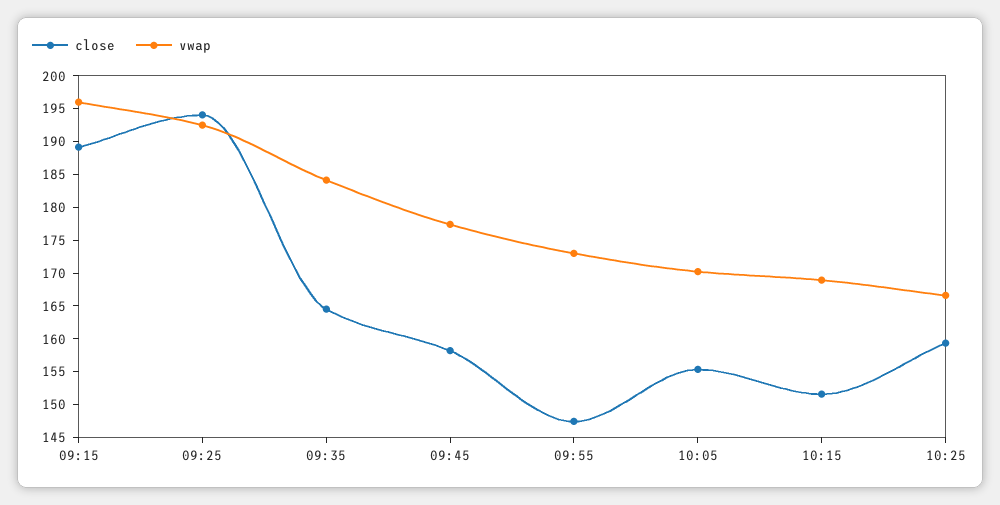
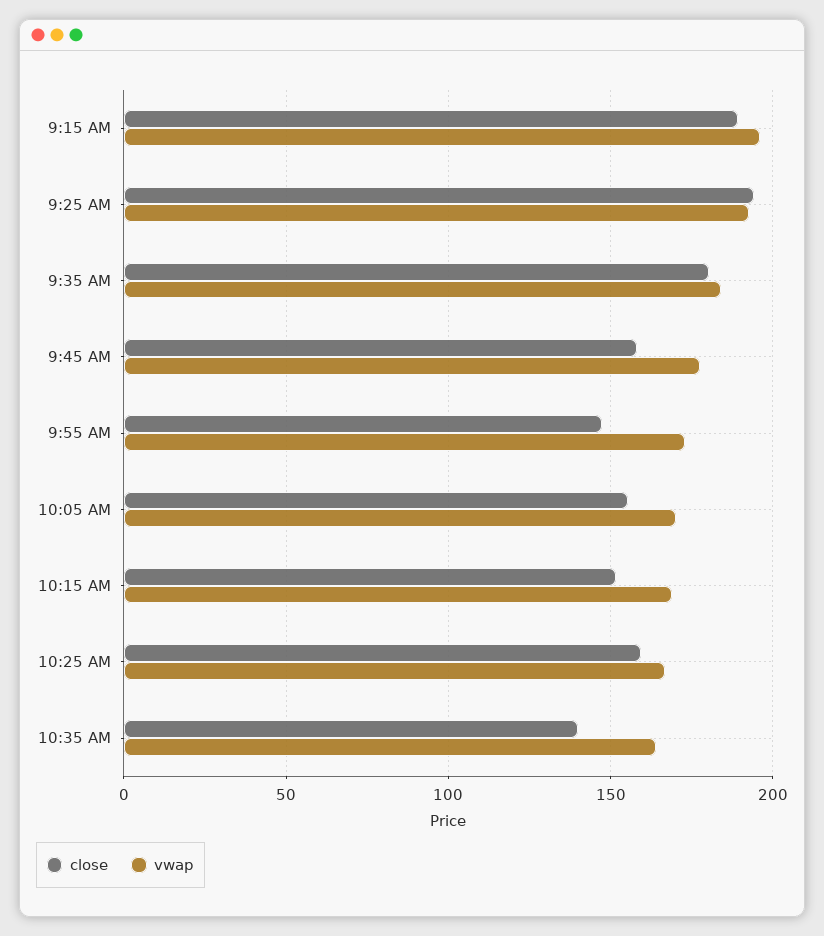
close, 09:35: 165 -> 180
close, 10:35 AM: none -> 140
vwap, 10:35 AM: none -> 165

